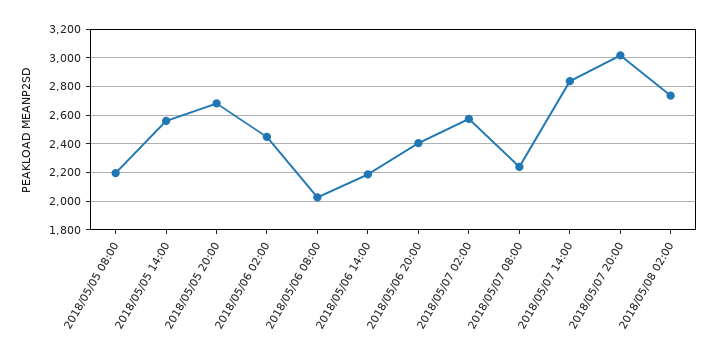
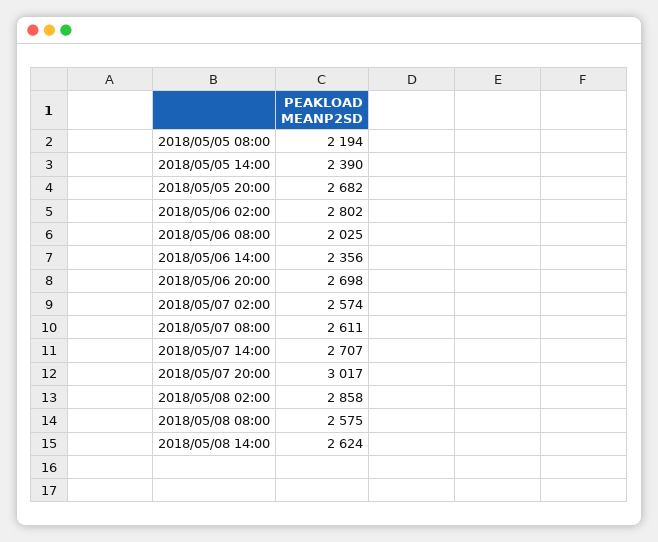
2018/05/05 14:00: 2550 -> 2390
2018/05/06 02:00: 2450 -> 2802
2018/05/06 14:00: 2200 -> 2356
2018/05/06 20:00: 2400 -> 2698
2018/05/07 08:00: 2250 -> 2611
2018/05/07 14:00: 2850 -> 2707
2018/05/08 02:00: 2750 -> 2858
2018/05/08 08:00: none -> 2575
2018/05/08 14:00: none -> 2624

